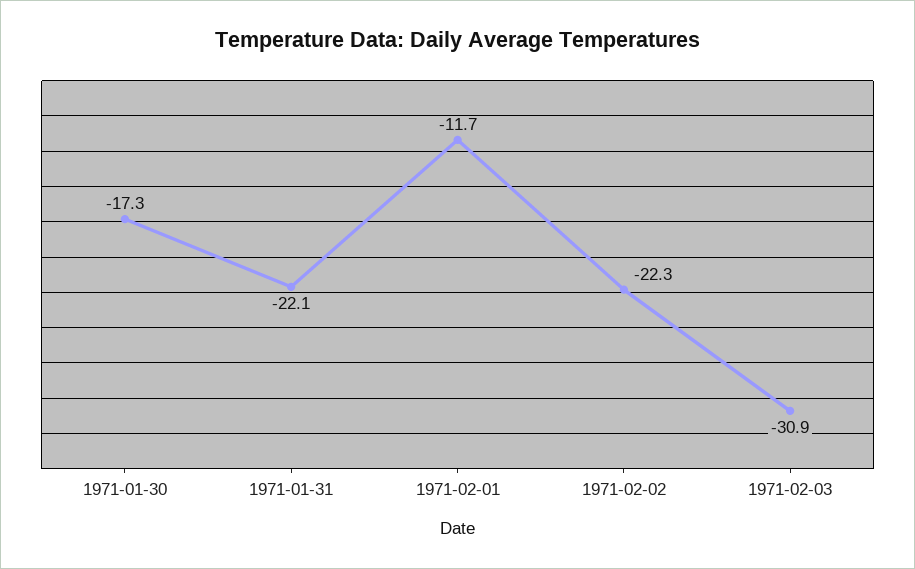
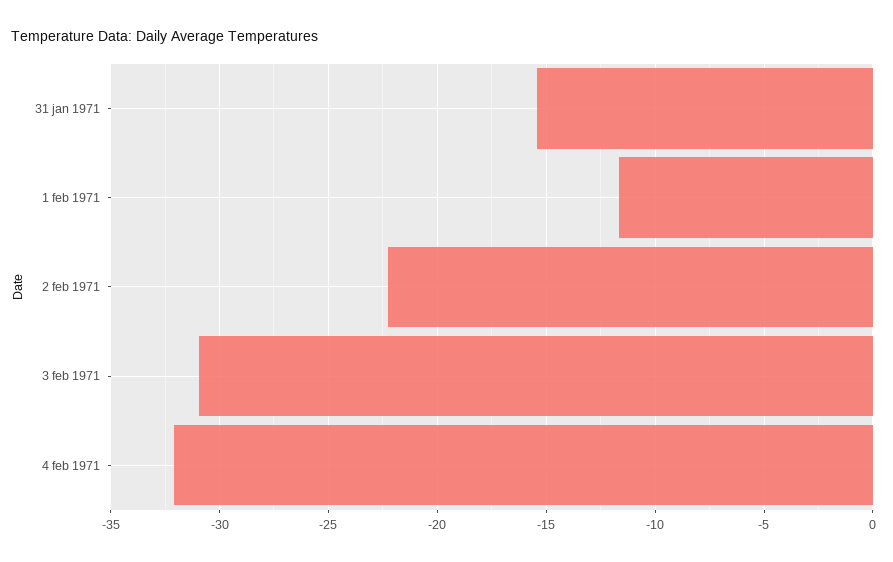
1971-01-30: -17.3 -> none
1971-01-31: -22.1 -> -15.5
4 feb 1971: none -> -32

